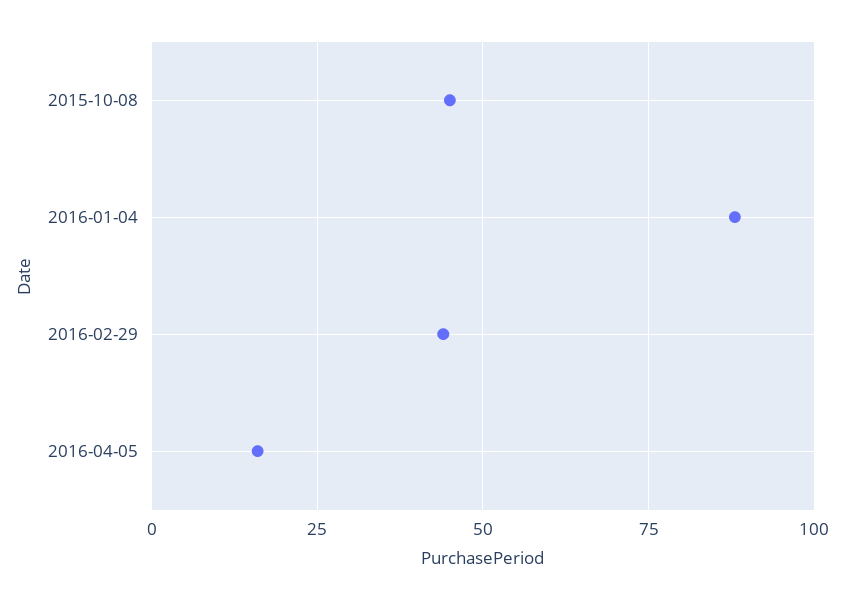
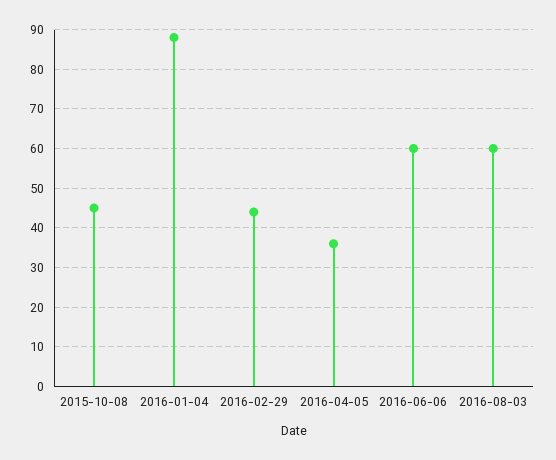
2016-04-05: 15 -> 35
2016-06-06: none -> 60
2016-08-03: none -> 60

